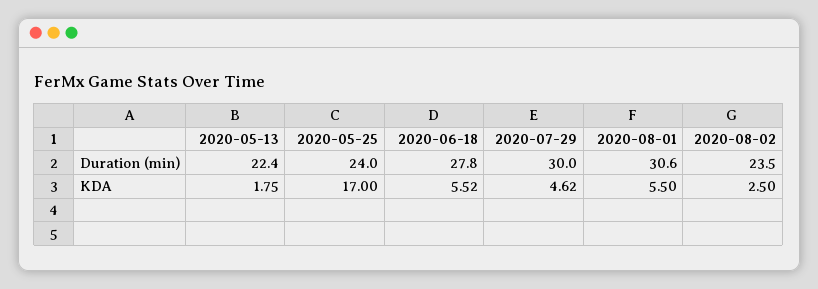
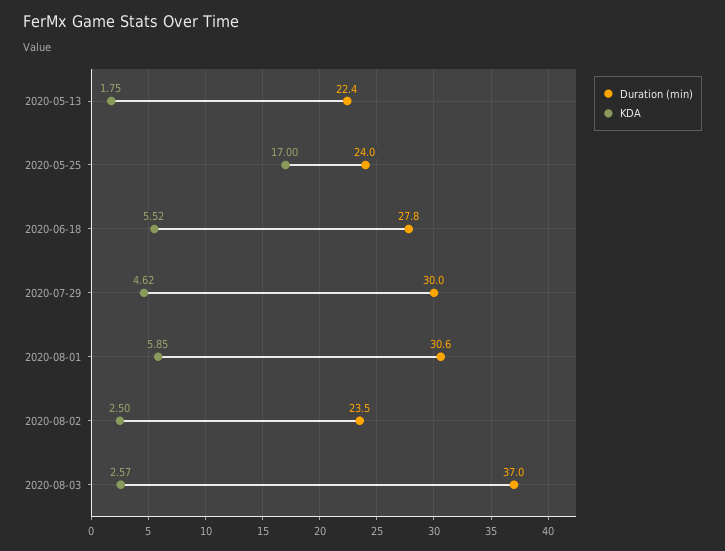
KDA, 2020-08-01: 5.5 -> 5.85
Duration (min), 2020-08-03: none -> 37
KDA, 2020-08-03: none -> 2.57

